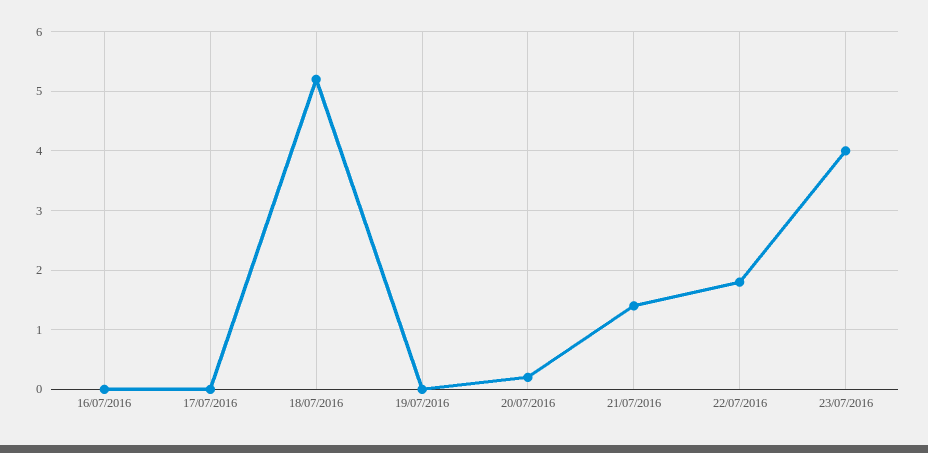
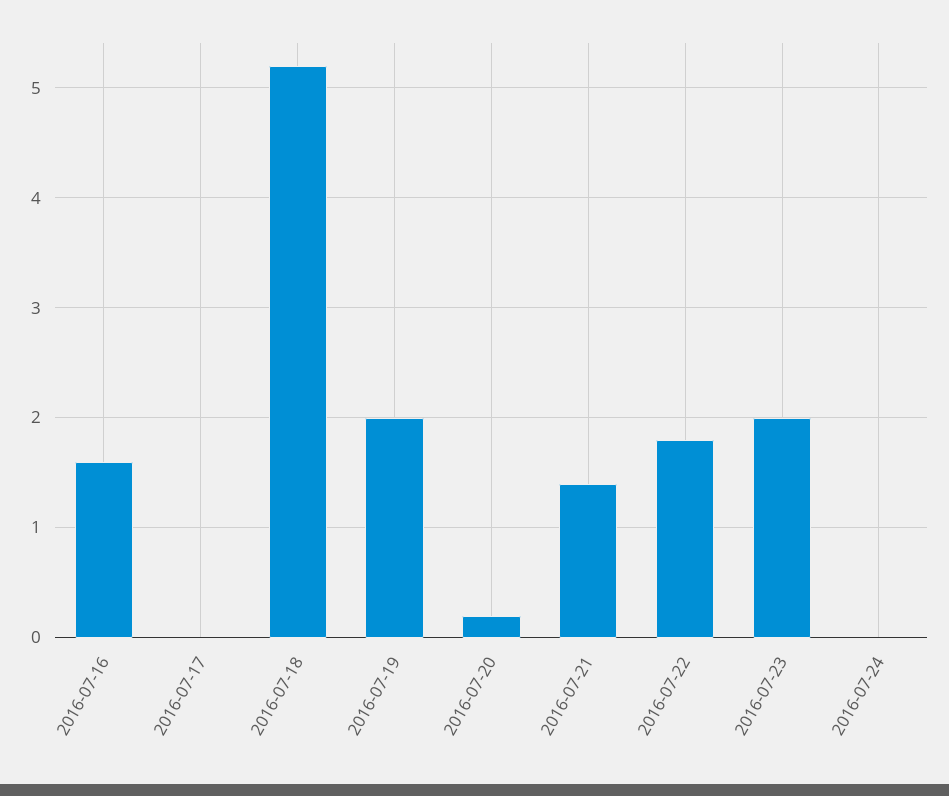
16/07/2016: 0 -> 1.6
19/07/2016: 0 -> 2
23/07/2016: 4 -> 2
2016-07-24: none -> 0

